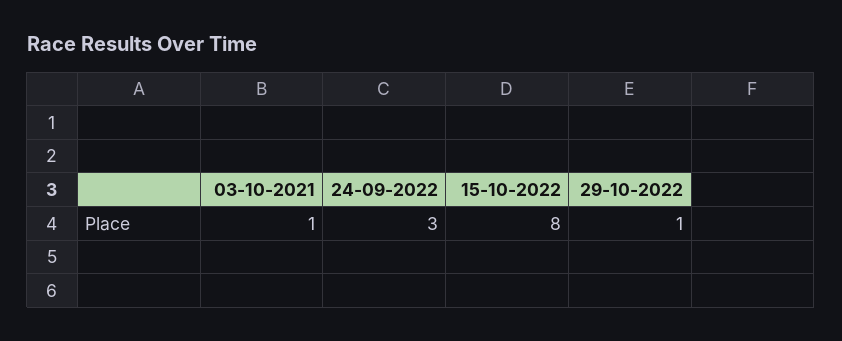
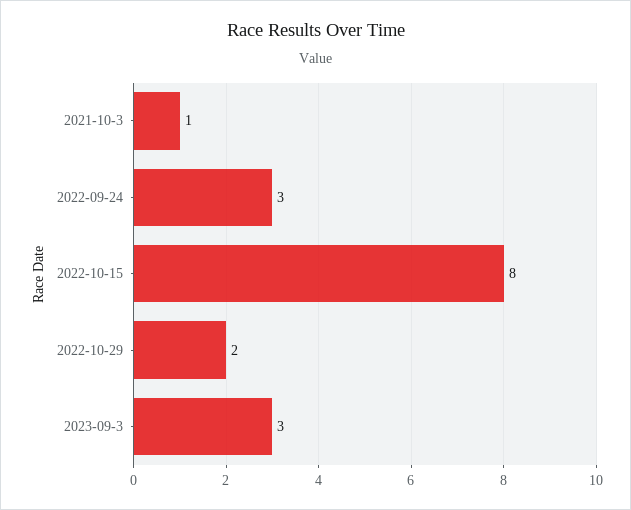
29-10-2022: 1 -> 2
2023-09-3: none -> 3

